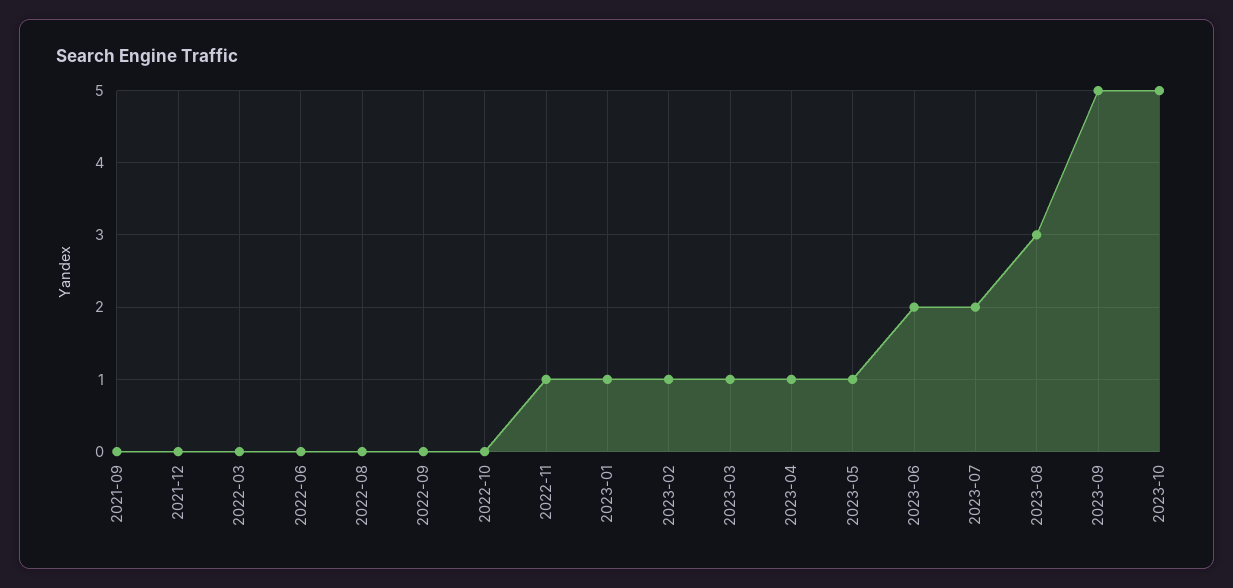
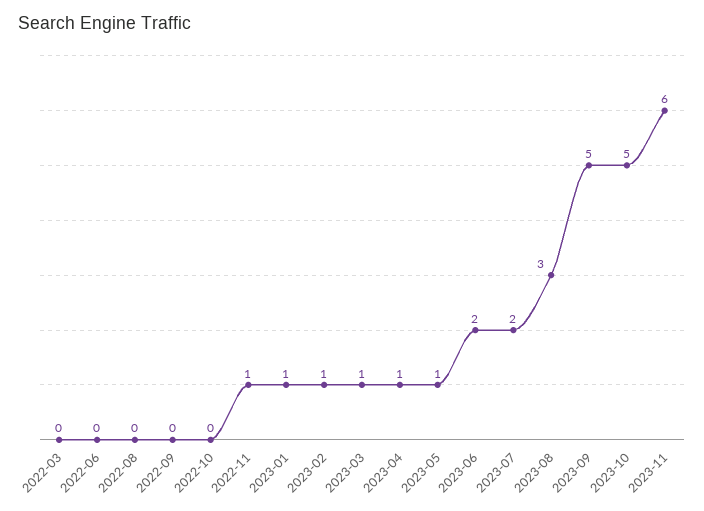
2021-09: 0 -> none
2021-12: 0 -> none
2023-11: none -> 6

